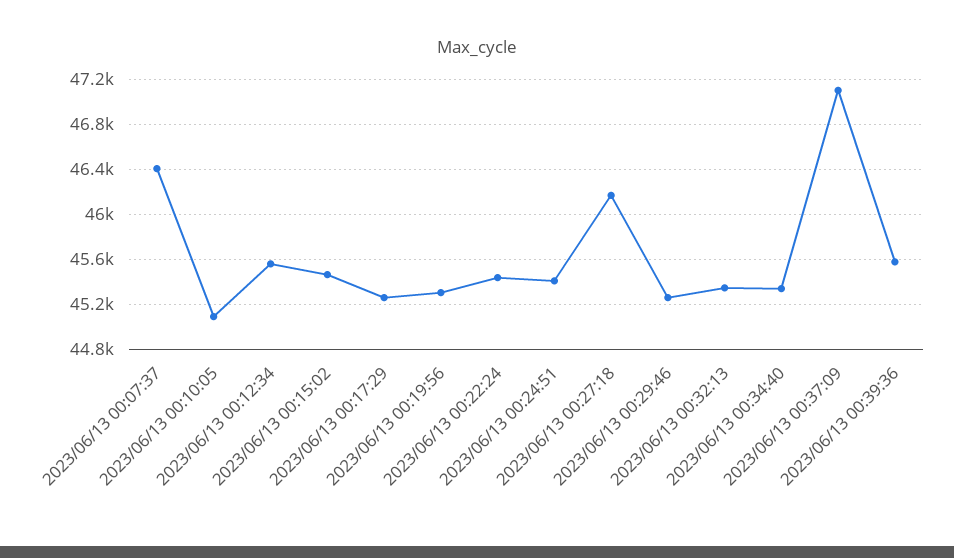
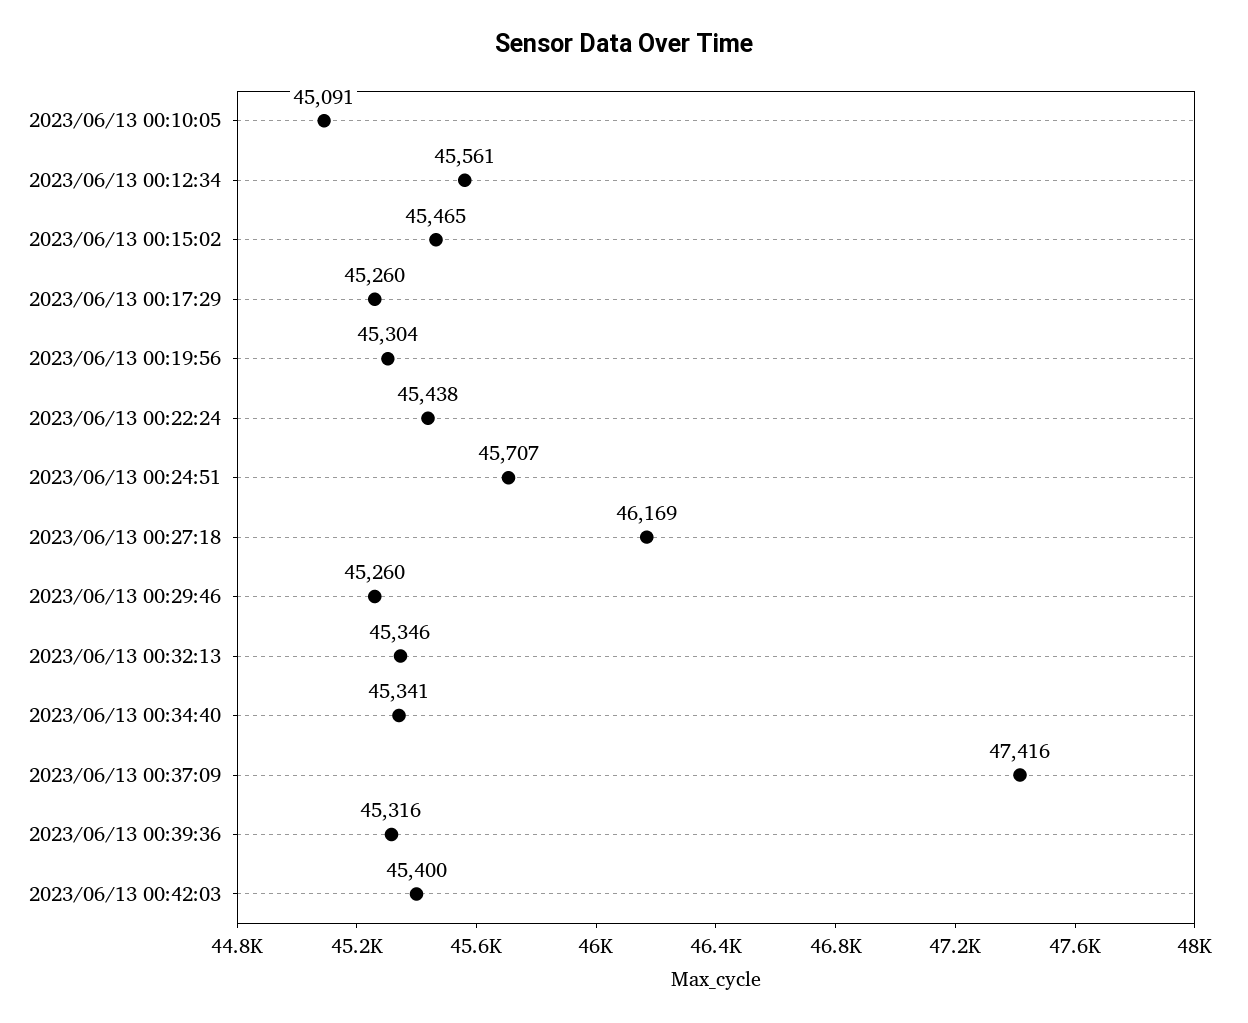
2023/06/13 00:07:37: 46400 -> none
2023/06/13 00:24:51: 45400 -> 45707
2023/06/13 00:37:09: 47100 -> 47416
2023/06/13 00:39:36: 45600 -> 45316
2023/06/13 00:42:03: none -> 45400

